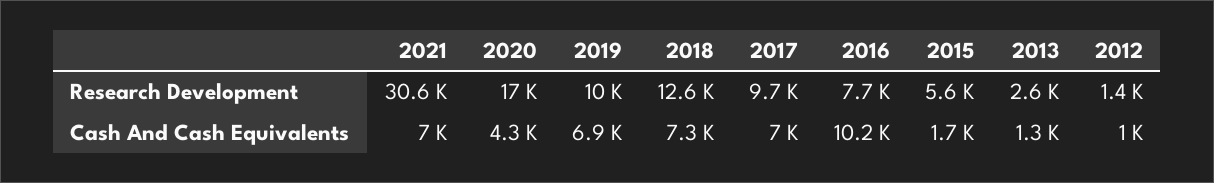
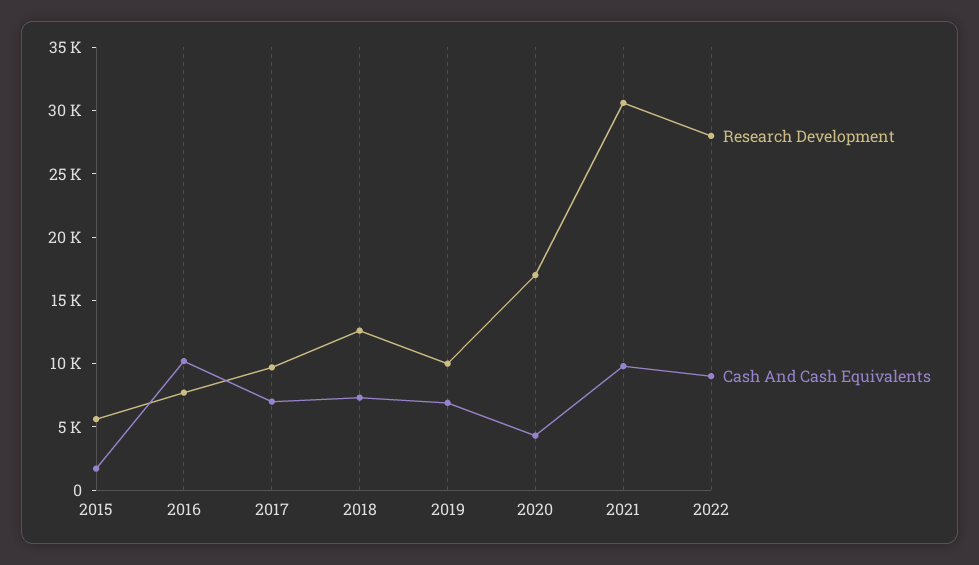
Research Development, 2013: 2600 -> none
Research Development, 2012: 1400 -> none
Cash And Cash Equivalents, 2021: 7000 -> 10000
Cash And Cash Equivalents, 2013: 1300 -> none
Cash And Cash Equivalents, 2012: 1000 -> none
Research Development, 2022: none -> 28000
Cash And Cash Equivalents, 2022: none -> 9000

